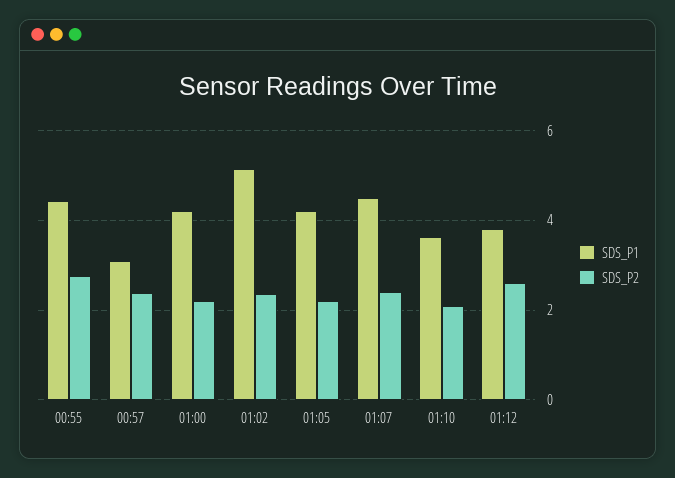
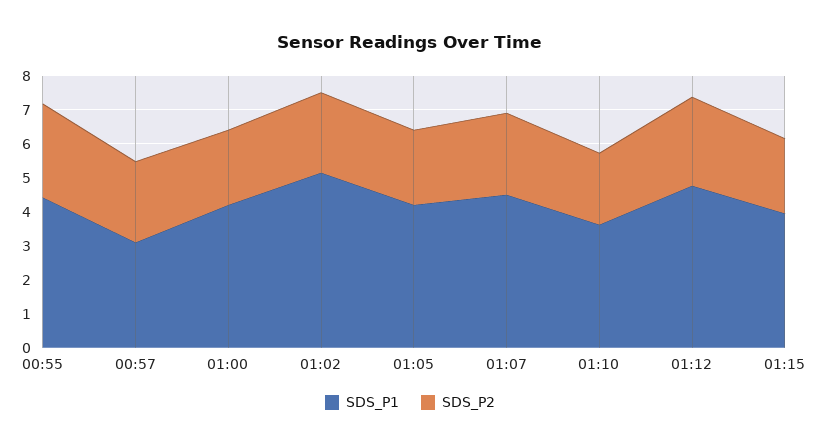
SDS_P1, 01:12: 3.8 -> 4.75
SDS_P1, 01:15: none -> 4
SDS_P2, 01:15: none -> 2.25

